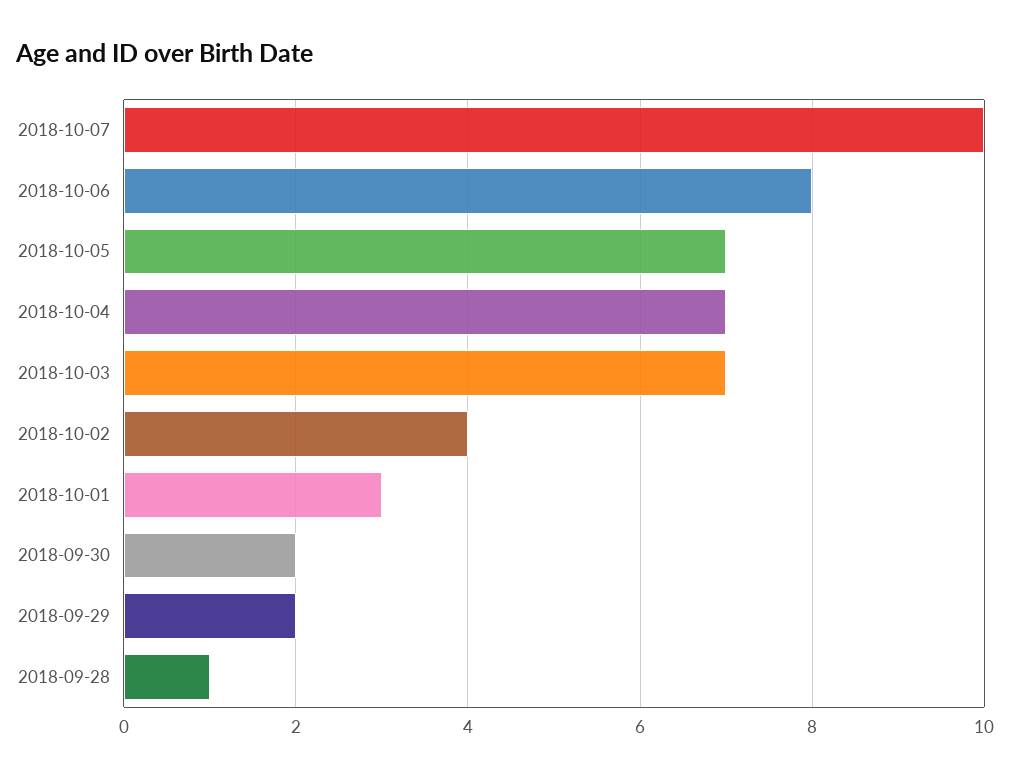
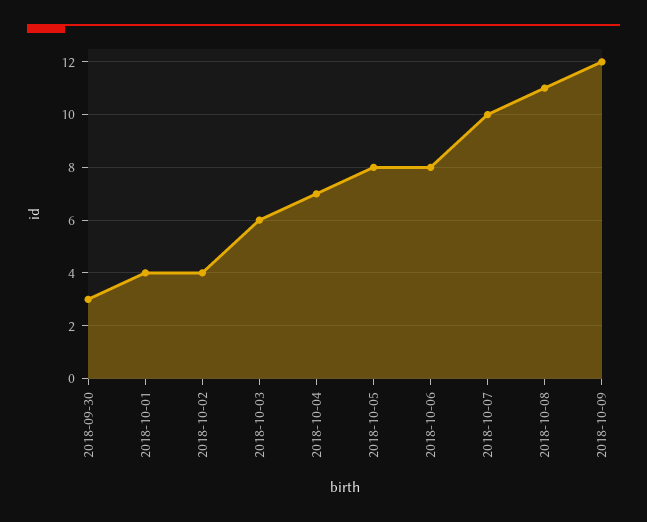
2018-10-05: 7 -> 8
2018-10-03: 7 -> 6
2018-10-01: 3 -> 4
2018-09-30: 2 -> 3
2018-09-29: 2 -> none
2018-09-28: 1 -> none
2018-10-08: none -> 11
2018-10-09: none -> 12

